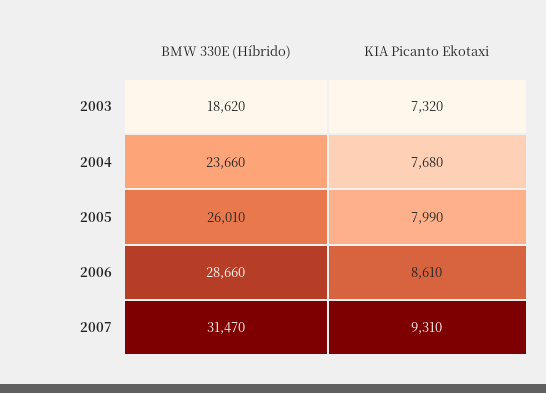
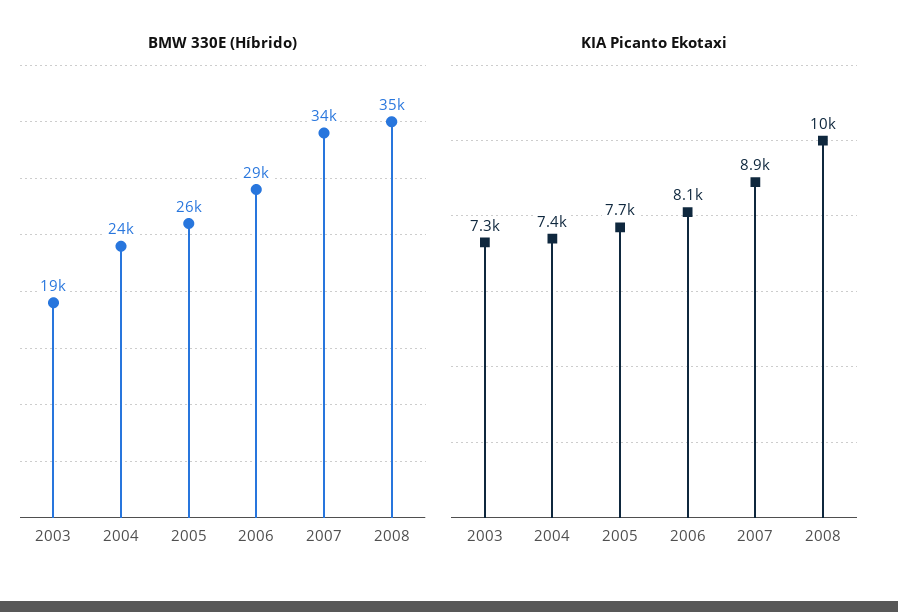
KIA Picanto Ekotaxi, 2004: 7680 -> 7400
KIA Picanto Ekotaxi, 2005: 7990 -> 7700
KIA Picanto Ekotaxi, 2006: 8610 -> 8100
BMW 330E (Híbrido), 2007: 31470 -> 34000
KIA Picanto Ekotaxi, 2007: 9310 -> 8900
BMW 330E (Híbrido), 2008: none -> 35000
KIA Picanto Ekotaxi, 2008: none -> 10000

